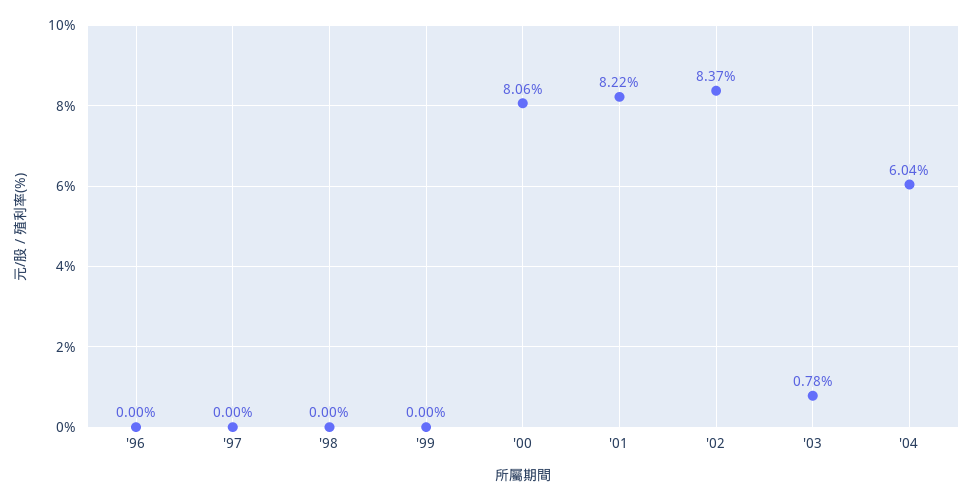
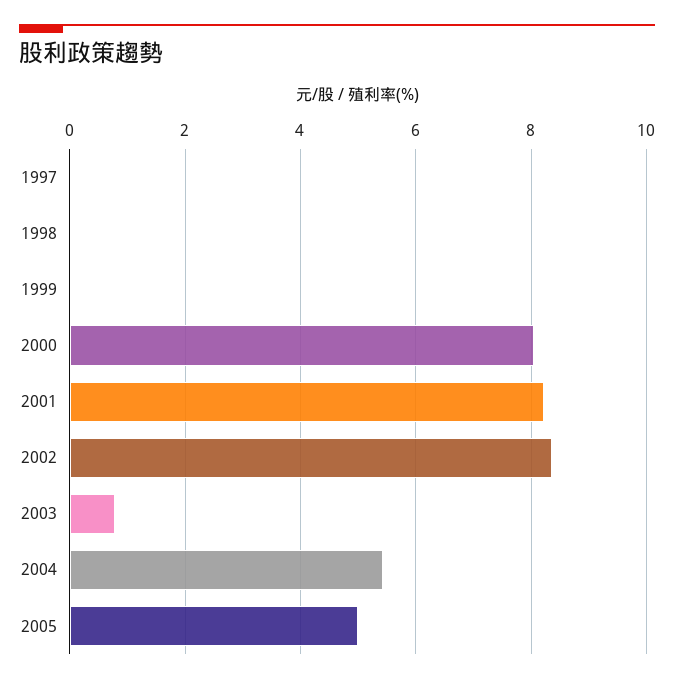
'96: 0 -> none
'04: 6.04 -> 5.4
2005: none -> 5

